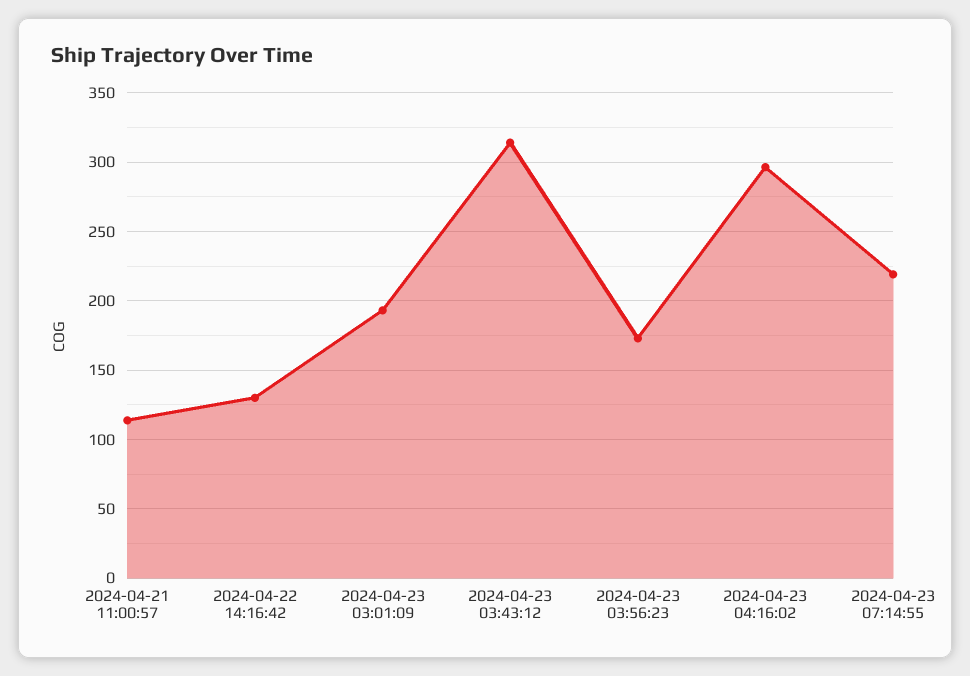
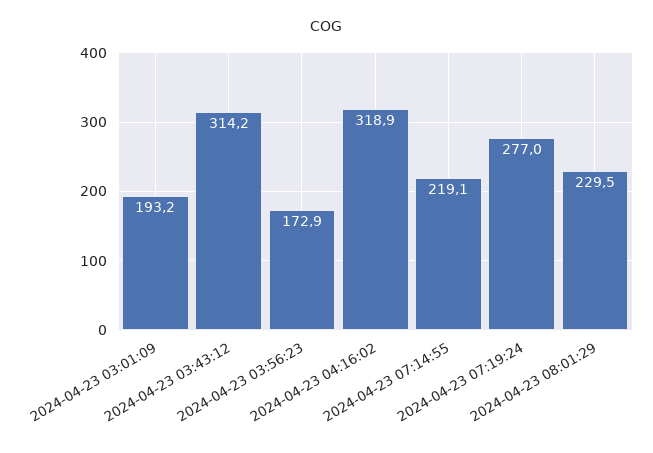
2024-04-21 11:00:57: 115 -> none
2024-04-22 14:16:42: 130 -> none
2024-04-23 04:16:02: 295 -> 318.9
2024-04-23 07:19:24: none -> 277
2024-04-23 08:01:29: none -> 229.5

